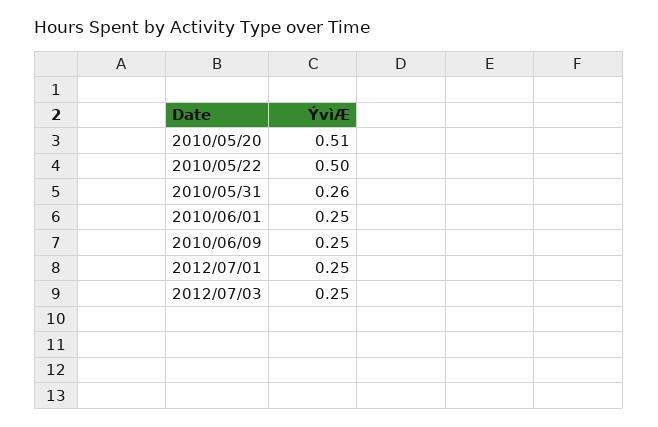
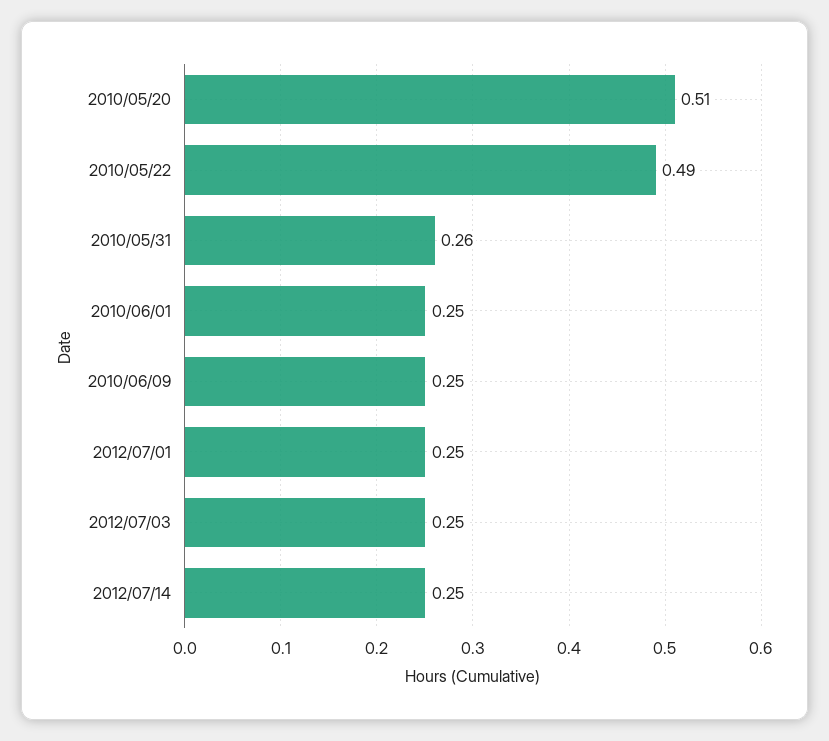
2010/05/22: 0.5 -> 0.49
2012/07/14: none -> 0.25

